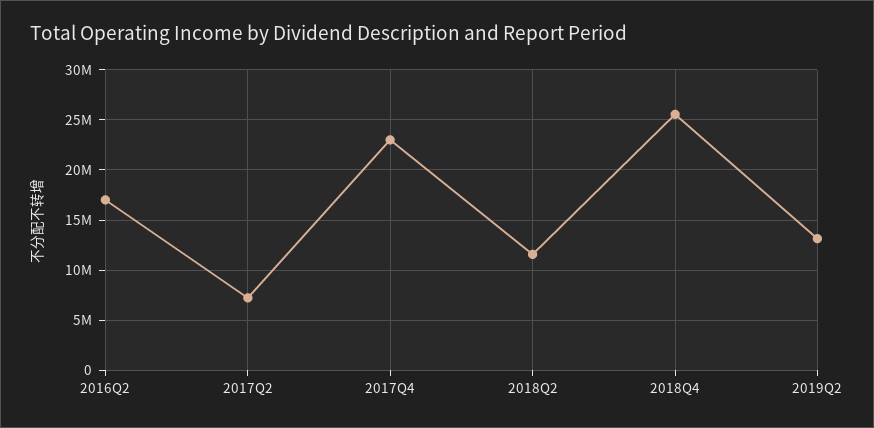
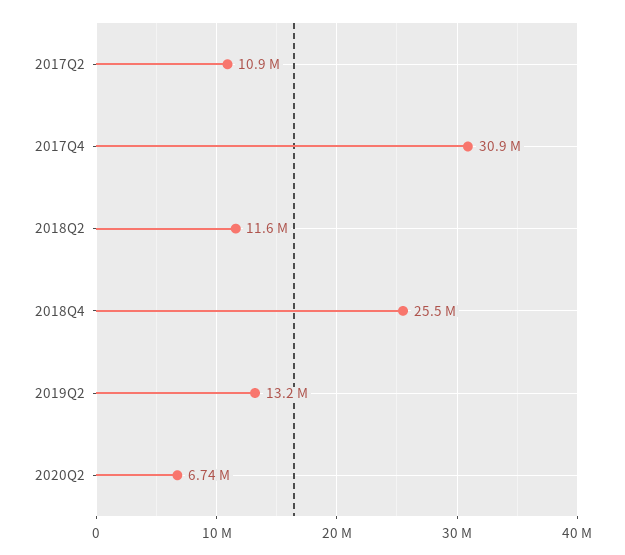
2016Q2: 17000000 -> none
2017Q2: 7000000 -> 10900000
2017Q4: 23000000 -> 30900000
2020Q2: none -> 6740000

